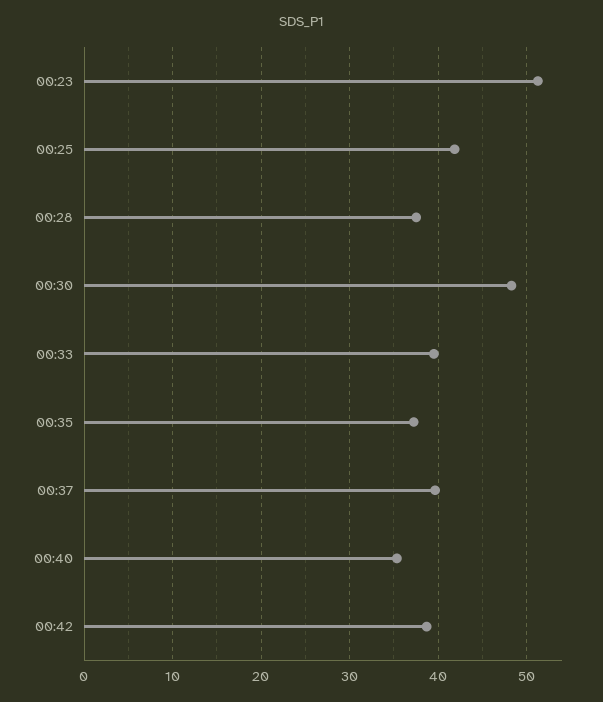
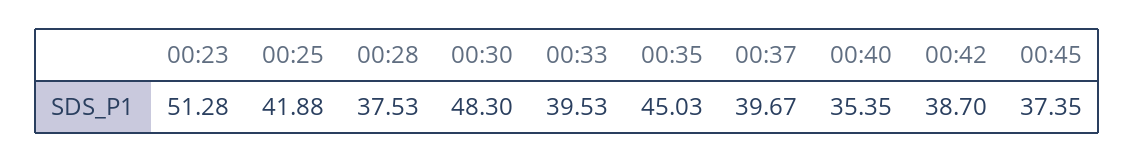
00:35: 37 -> 45.03
00:45: none -> 37.35

